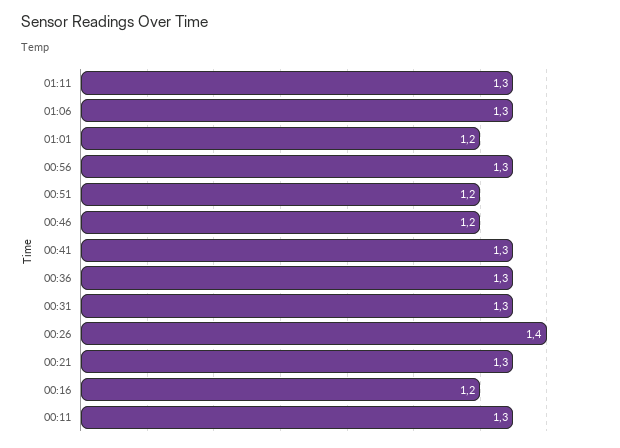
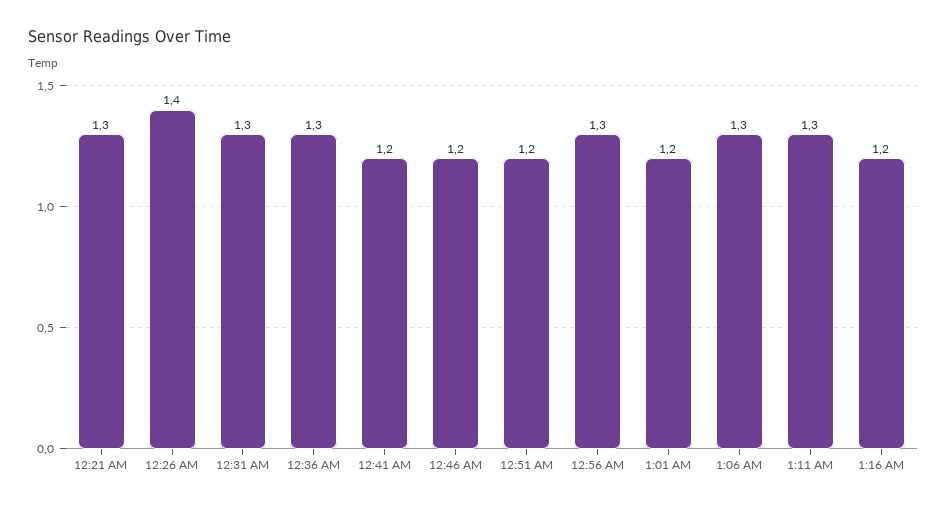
00:41: 1.3 -> 1.2
00:16: 1.2 -> none
00:11: 1.3 -> none
1:16 AM: none -> 1.2

